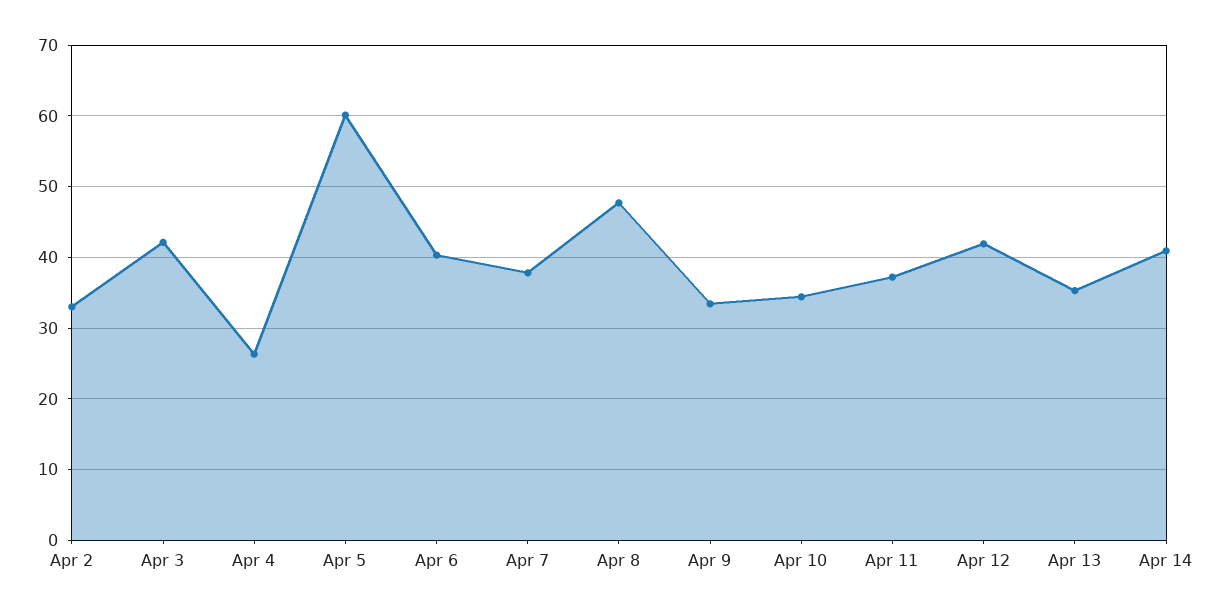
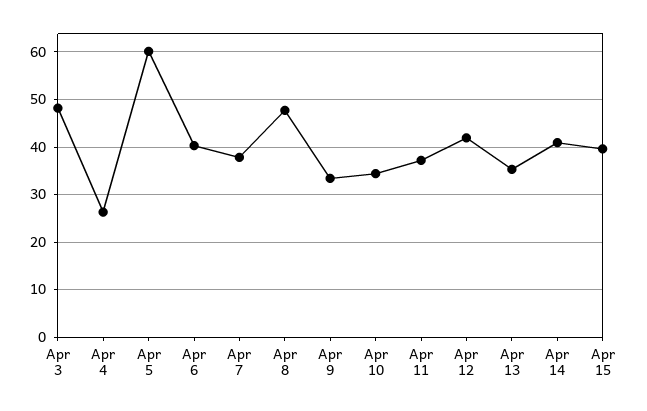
Apr 2: 33 -> none
Apr 3: 42 -> 48
Apr 15: none -> 40

